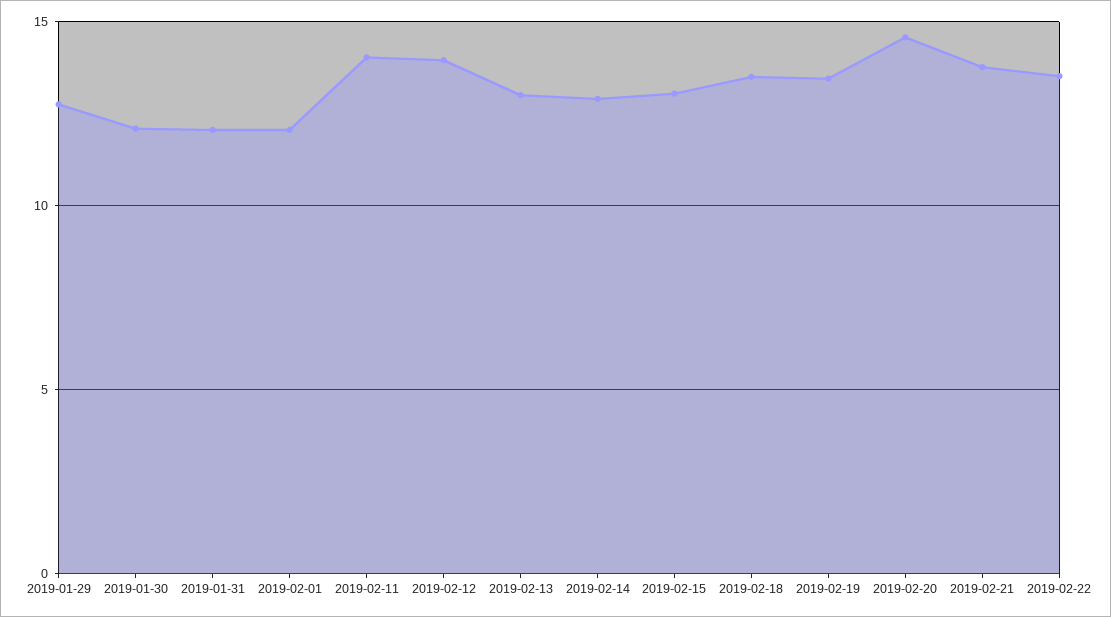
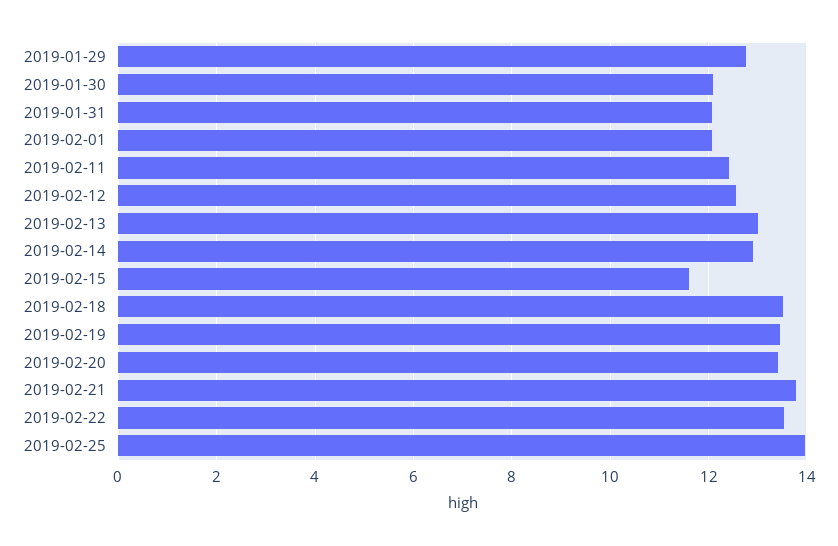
2019-02-11: 14 -> 12.4
2019-02-12: 14 -> 12.6
2019-02-15: 13 -> 11.6
2019-02-20: 14.5 -> 13.4
2019-02-25: none -> 14

